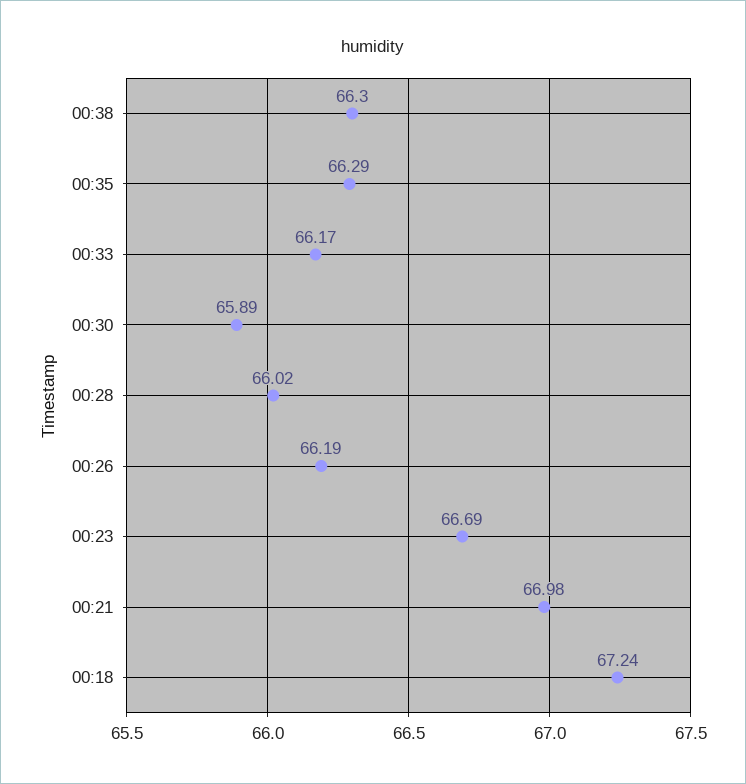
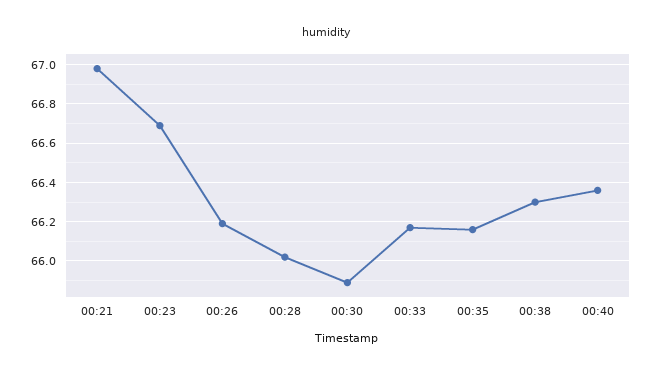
00:35: 66.29 -> 66.15
00:18: 67.24 -> none
00:40: none -> 66.35

